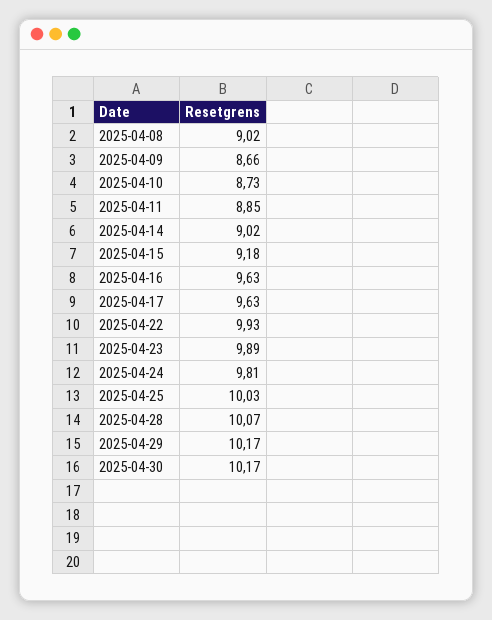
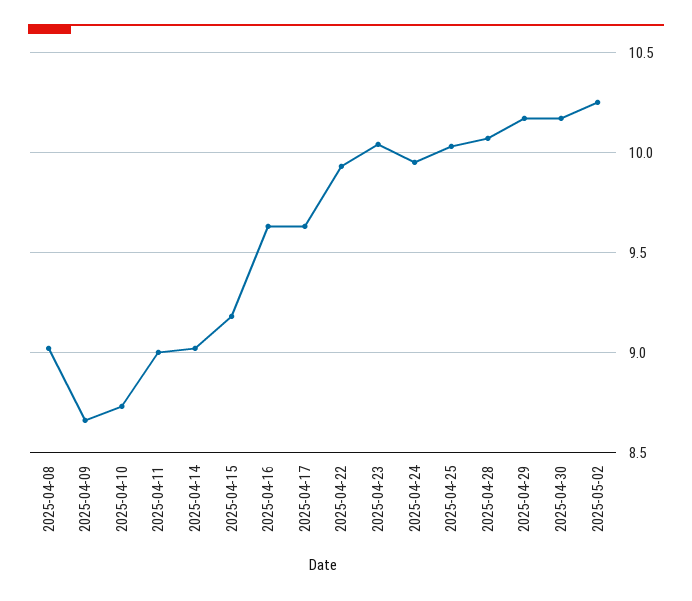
2025-04-11: 8.85 -> 9
2025-04-23: 9.89 -> 10.05
2025-04-24: 9.81 -> 9.95
2025-05-02: none -> 10.25

